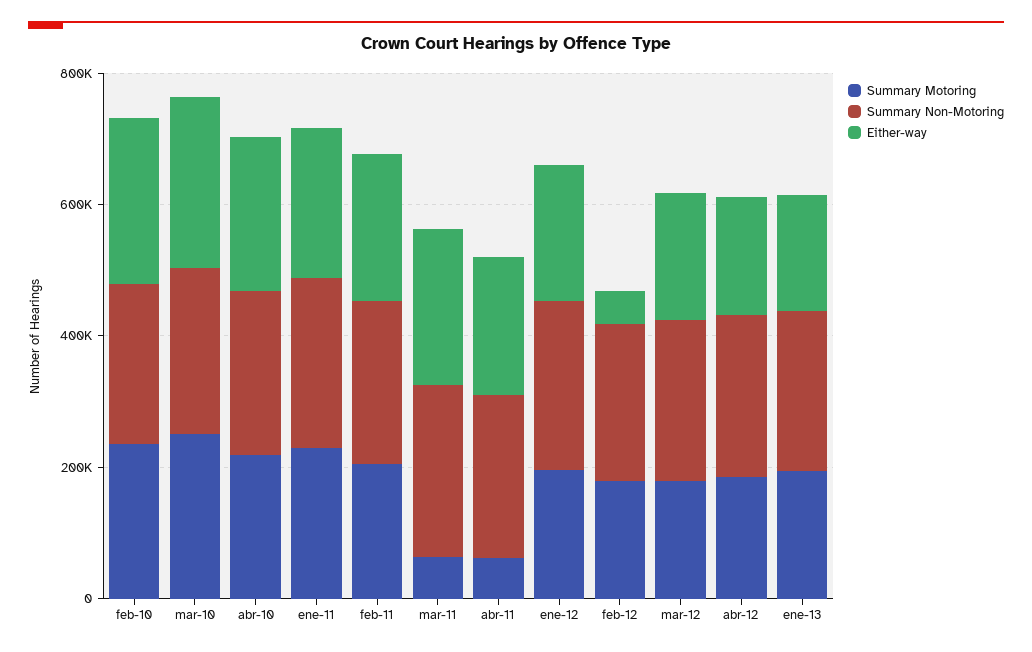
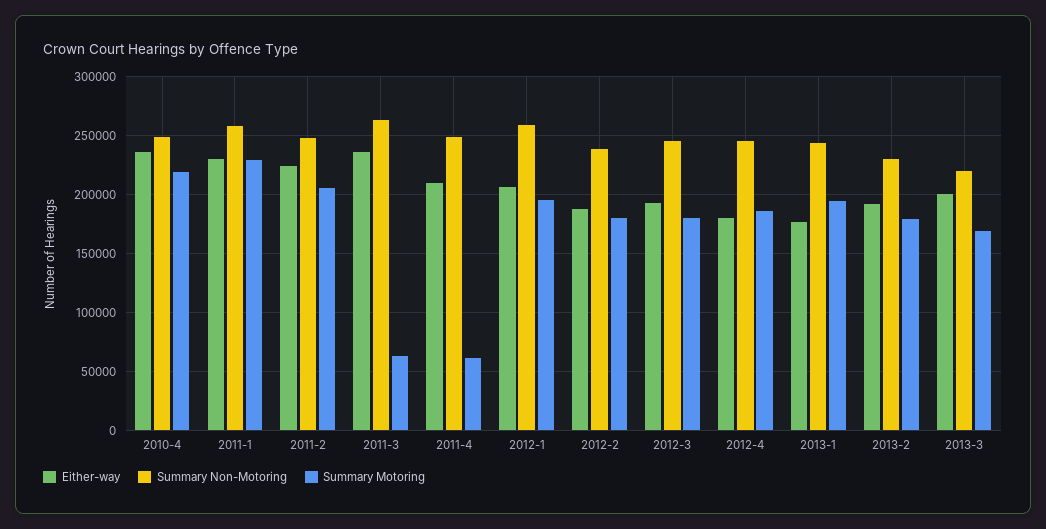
Summary Motoring, feb-10: 250000 -> none
Summary Non-Motoring, feb-10: 250000 -> none
Either-way, feb-10: 250000 -> none
Summary Motoring, mar-10: 250000 -> none
Summary Non-Motoring, mar-10: 250000 -> none
Either-way, mar-10: 250000 -> none
Either-way, feb-12: 50000 -> 190000
Either-way, 2013-2: none -> 190000
Summary Non-Motoring, 2013-2: none -> 230000
Summary Motoring, 2013-2: none -> 180000
Either-way, 2013-3: none -> 200000
Summary Non-Motoring, 2013-3: none -> 220000
Summary Motoring, 2013-3: none -> 170000

